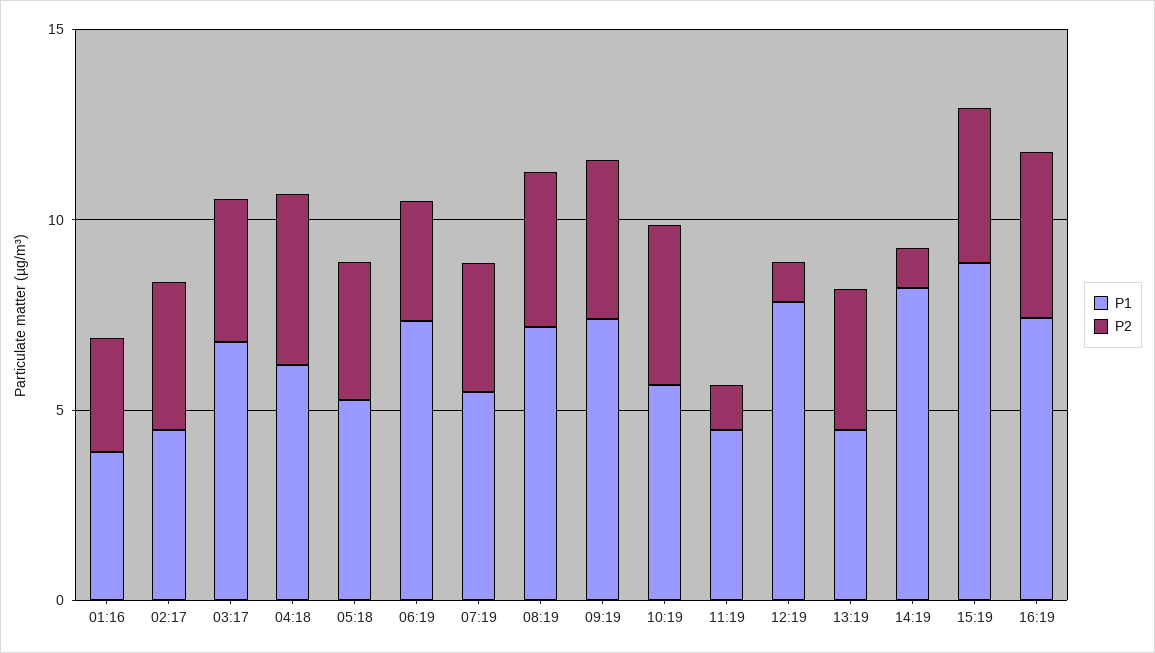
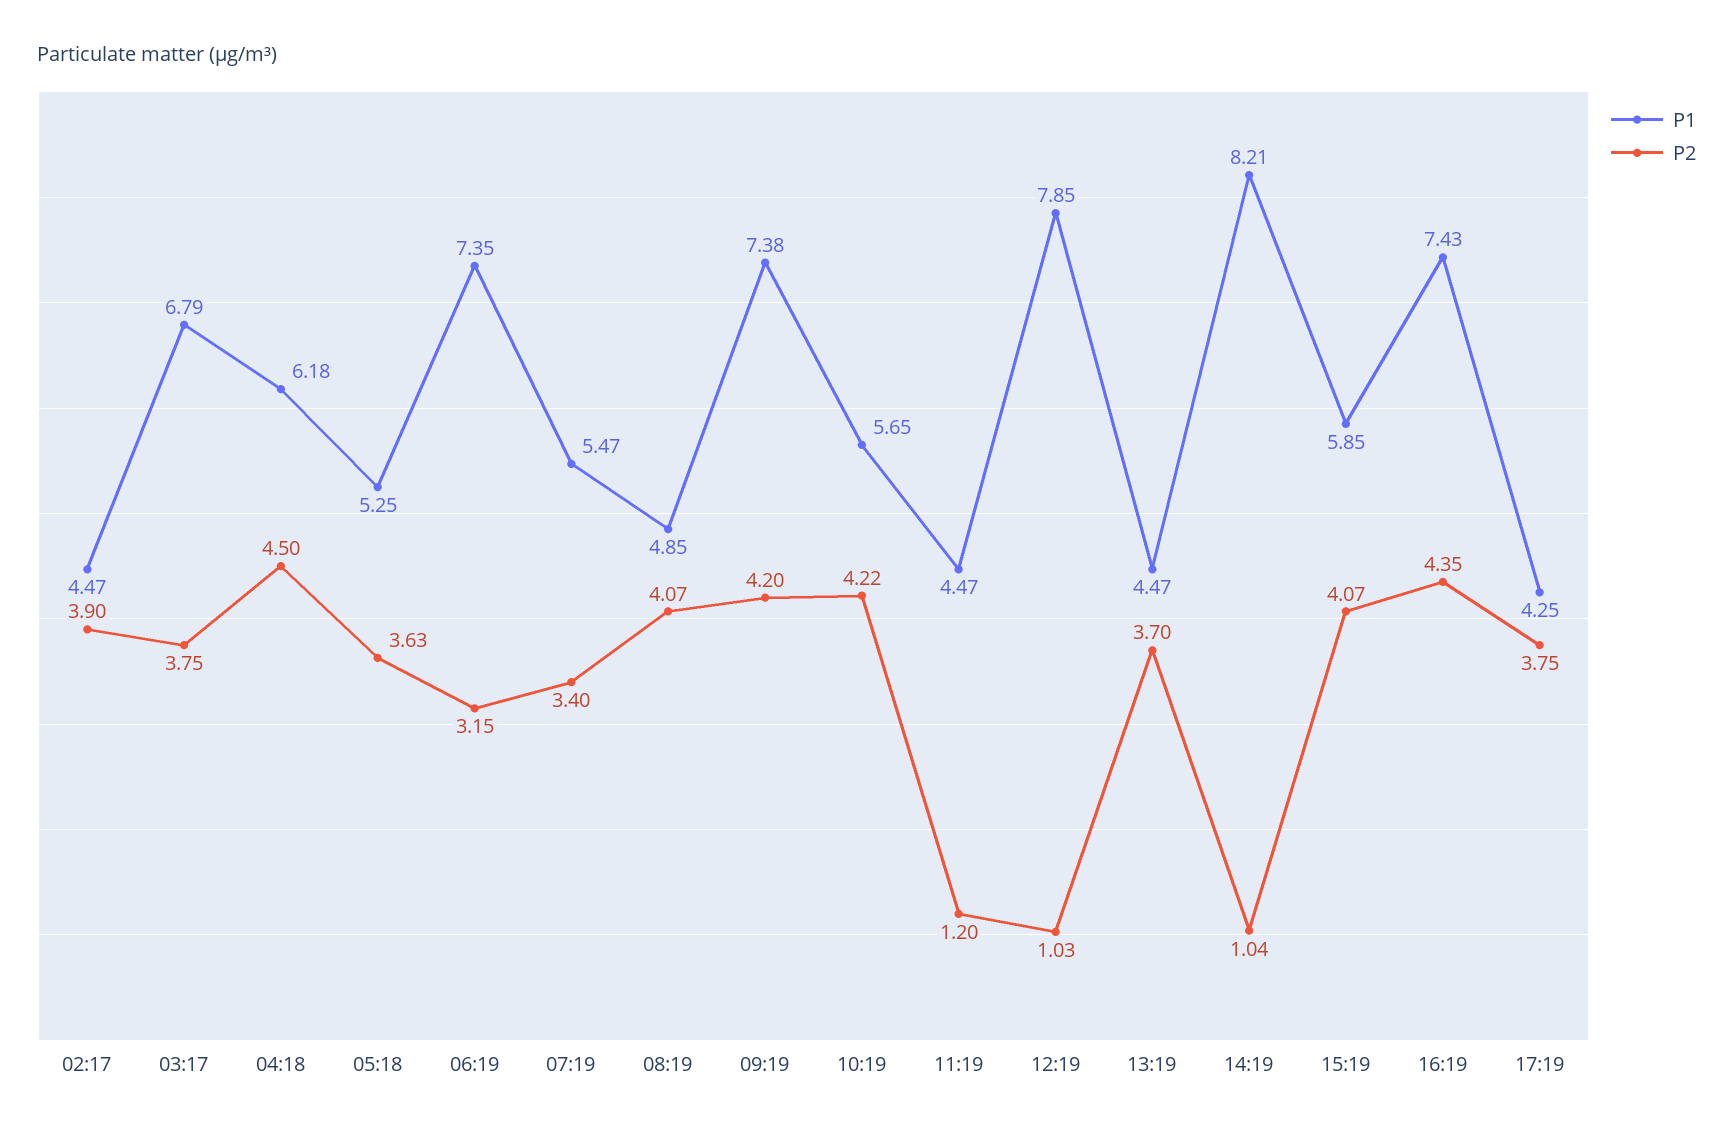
P1, 01:16: 4 -> none
P2, 01:16: 3 -> none
P1, 08:19: 7 -> 4.85
P1, 15:19: 9 -> 5.85
P1, 17:19: none -> 4.25
P2, 17:19: none -> 3.75

